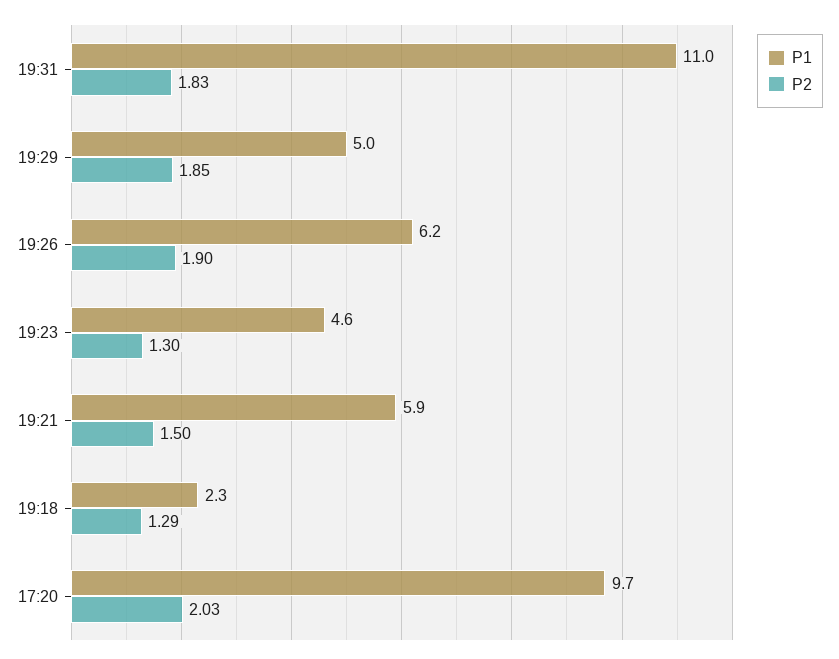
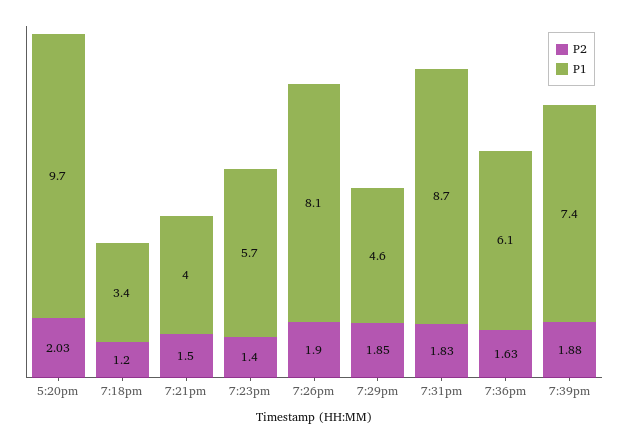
P1, 19:31: 11 -> 8.7
P1, 19:29: 5 -> 4.6
P1, 19:26: 6.2 -> 8.1
P1, 19:23: 4.6 -> 5.7
P2, 19:23: 1.3 -> 1.4
P1, 19:21: 5.9 -> 4
P1, 19:18: 2.3 -> 3.4
P2, 19:18: 1.29 -> 1.2
P2, 7:36pm: none -> 1.63
P1, 7:36pm: none -> 6.1
P2, 7:39pm: none -> 1.88
P1, 7:39pm: none -> 7.4

